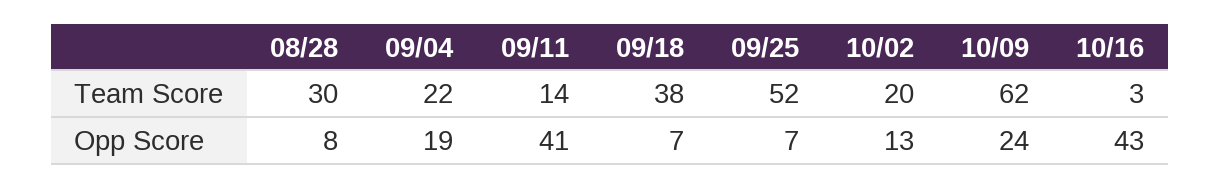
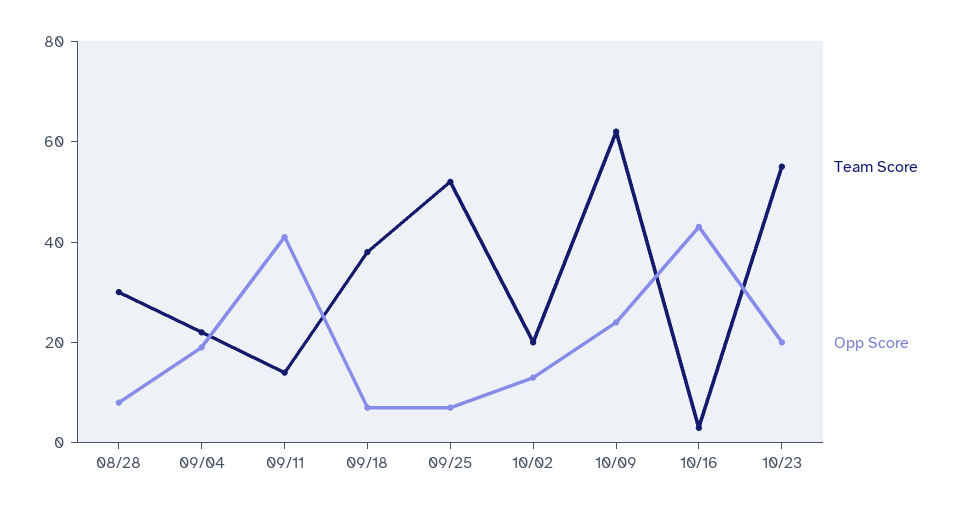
Team Score, 10/23: none -> 55
Opp Score, 10/23: none -> 20

